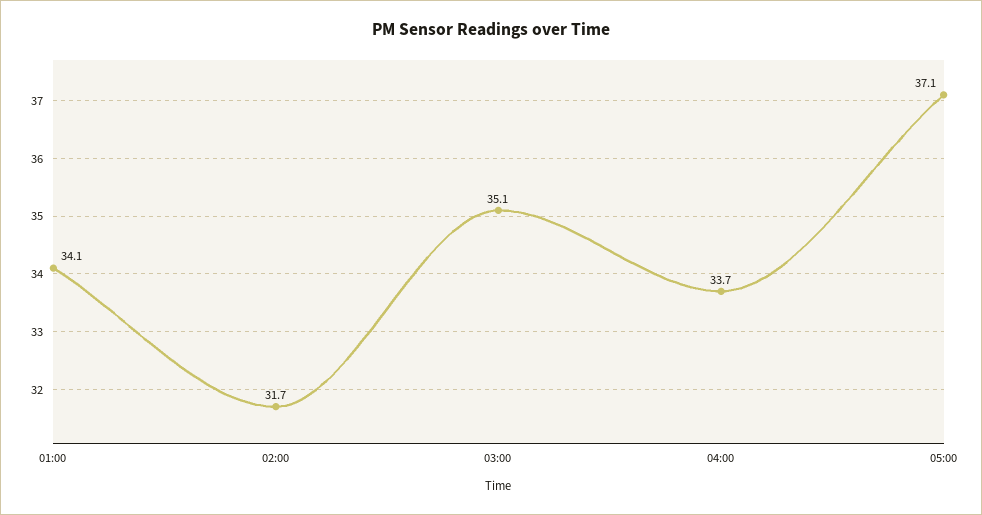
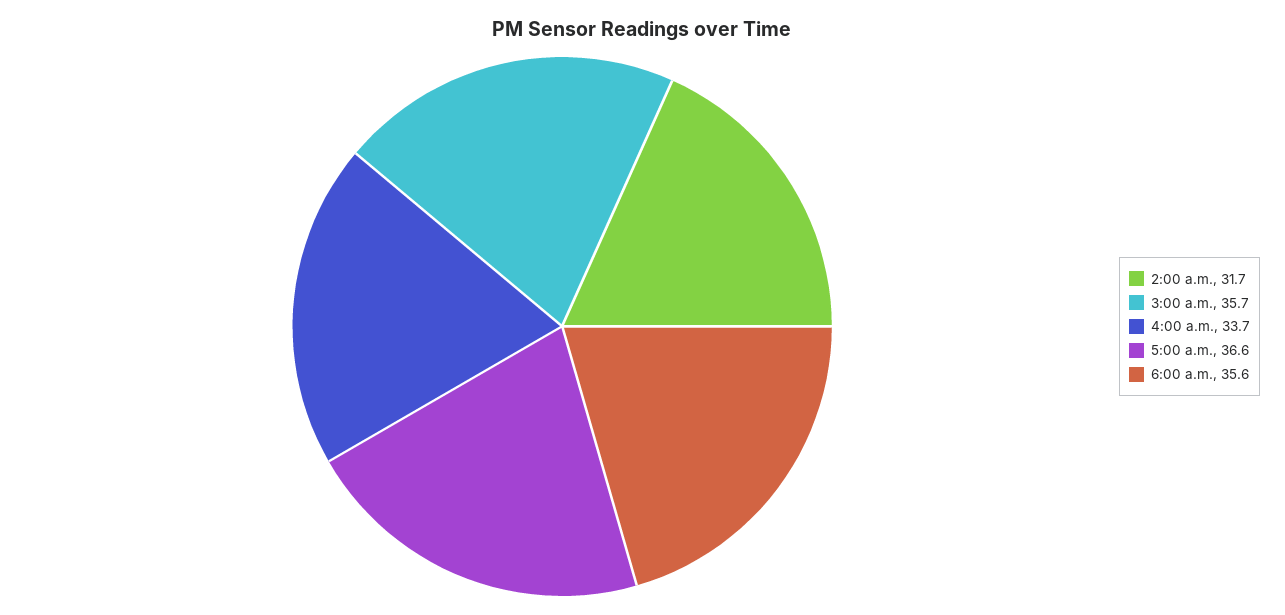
01:00: 34.1 -> none
03:00: 35.1 -> 35.7
05:00: 37.1 -> 36.6
6:00 a.m.: none -> 35.6

